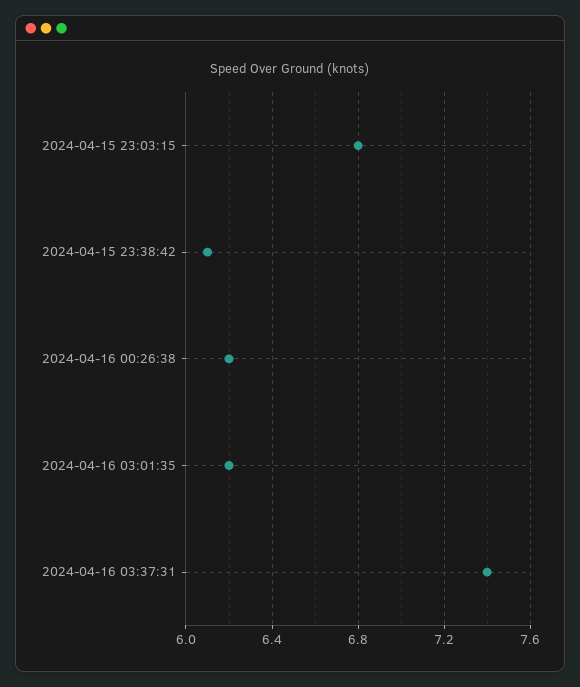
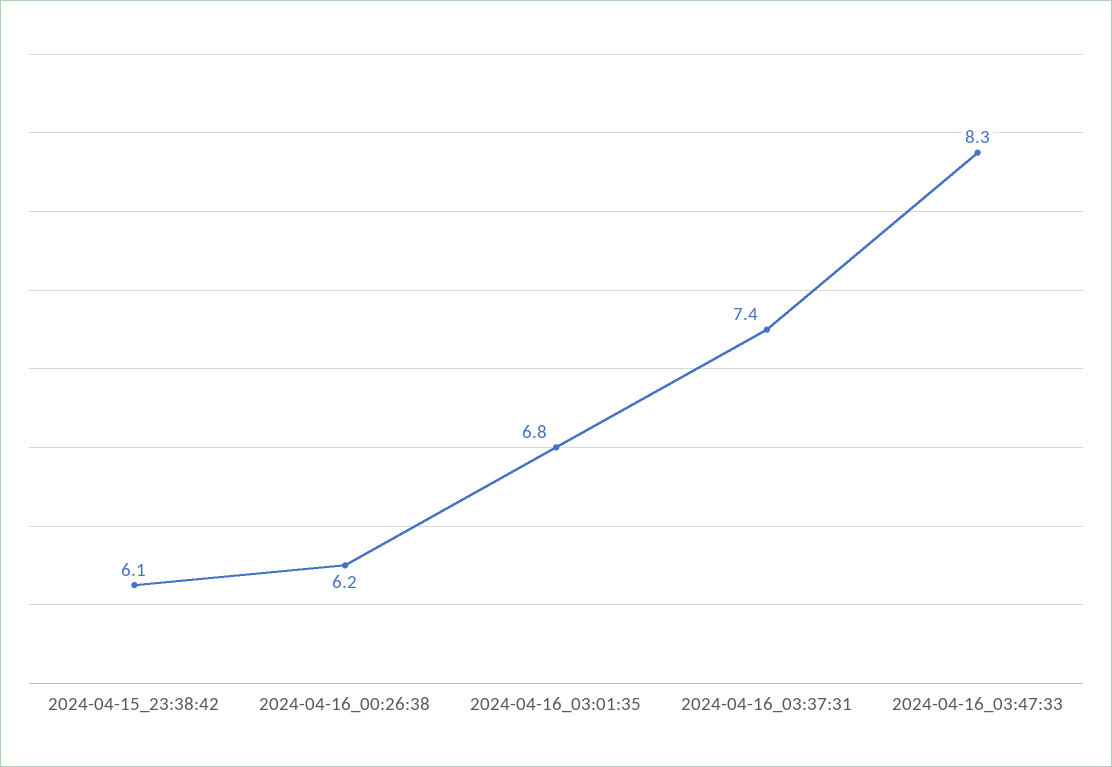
2024-04-15 23:03:15: 6.8 -> none
2024-04-16 03:01:35: 6.2 -> 6.8
2024-04-16_03:47:33: none -> 8.3

